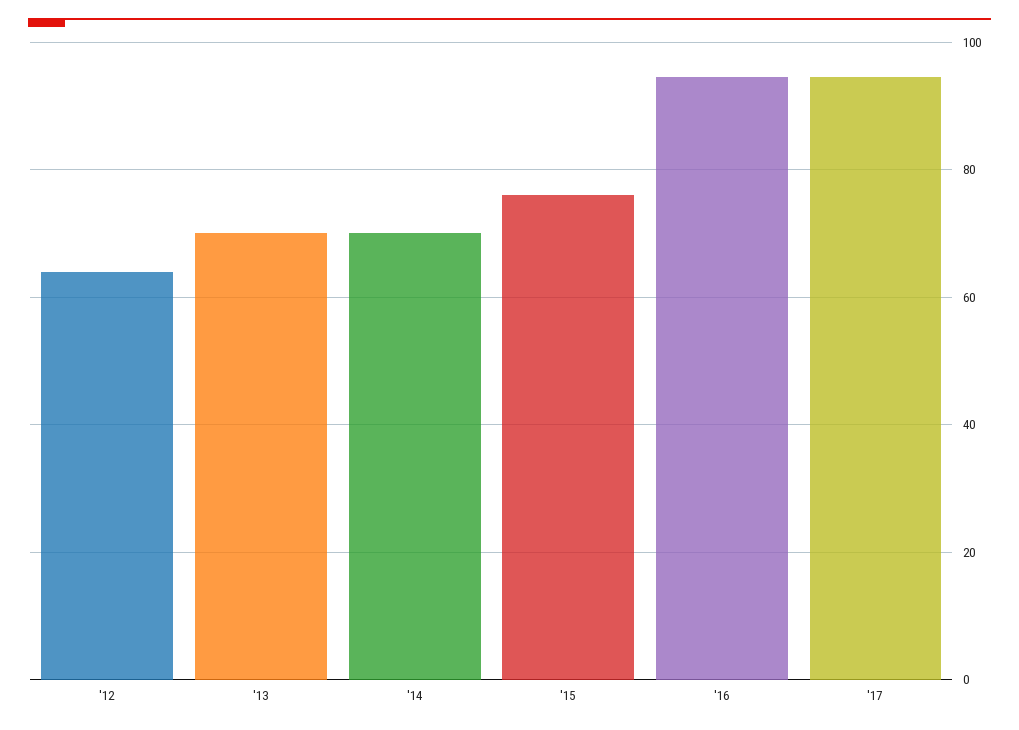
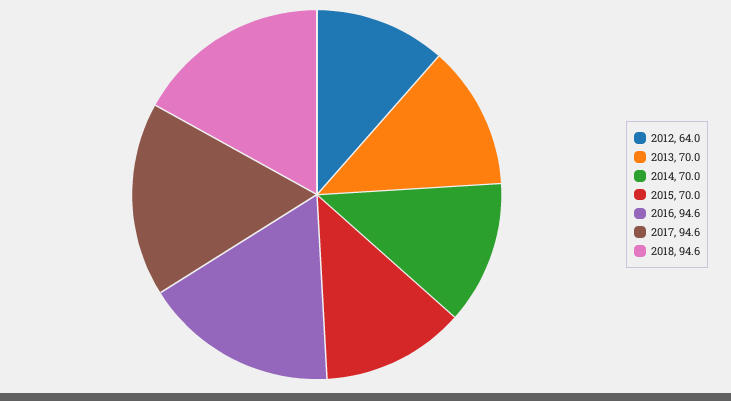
'15: 76 -> 70
2018: none -> 94.6

